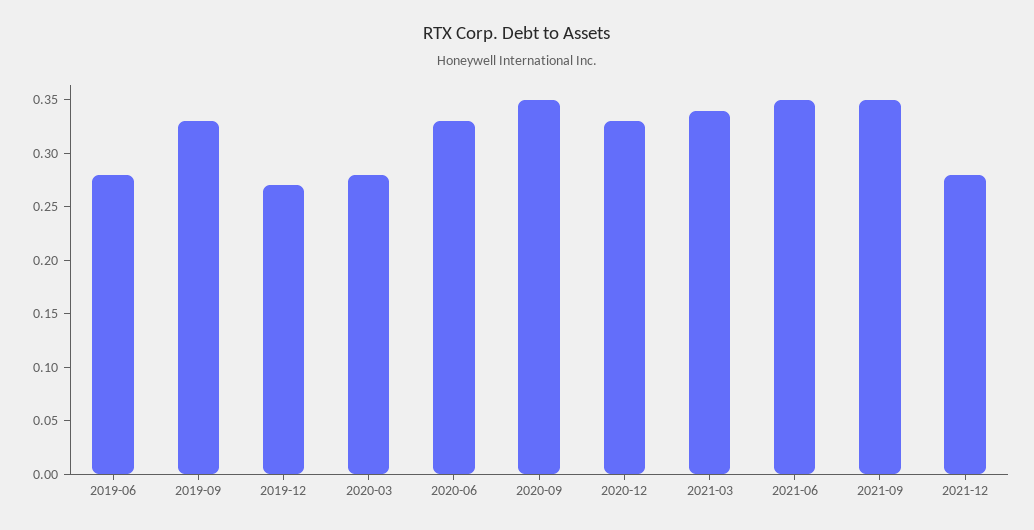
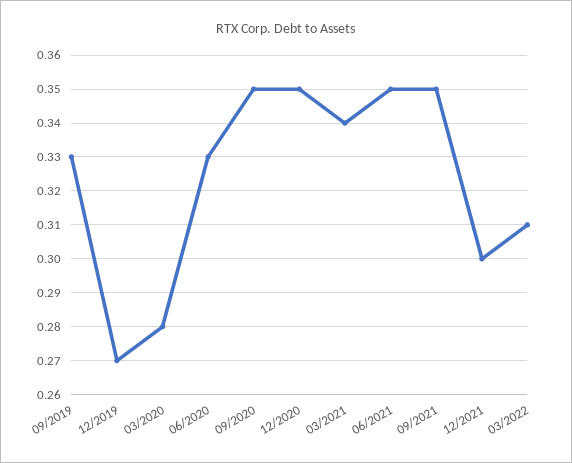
2019-06: 0.28 -> none
2020-12: 0.33 -> 0.35
2021-12: 0.28 -> 0.3
03/2022: none -> 0.31

